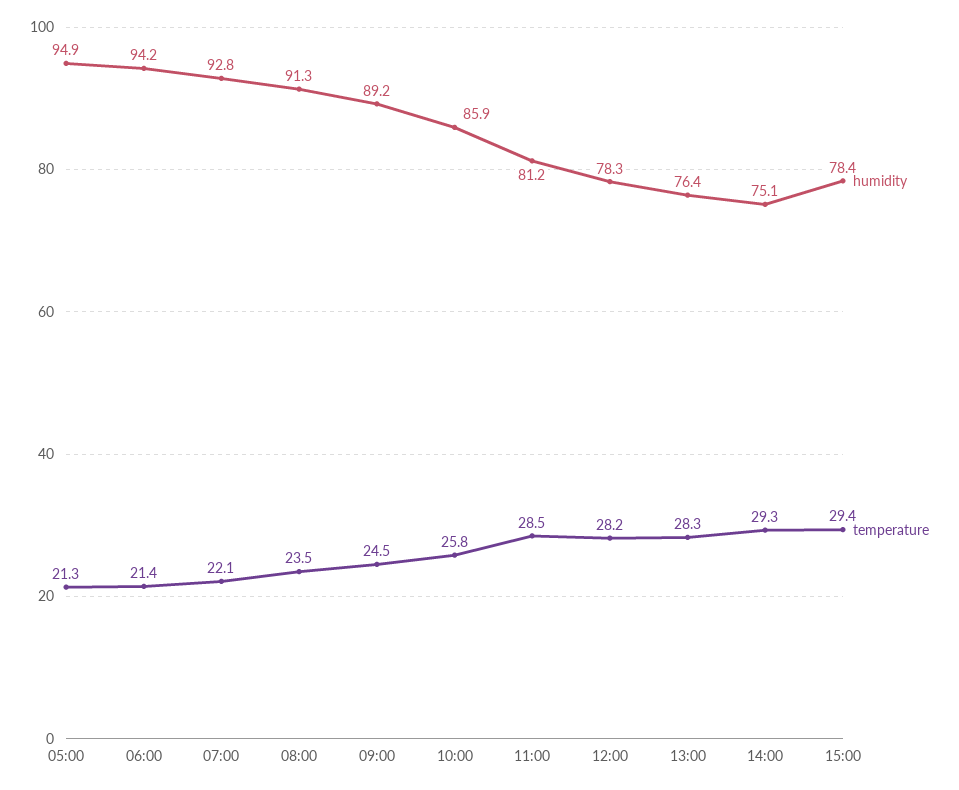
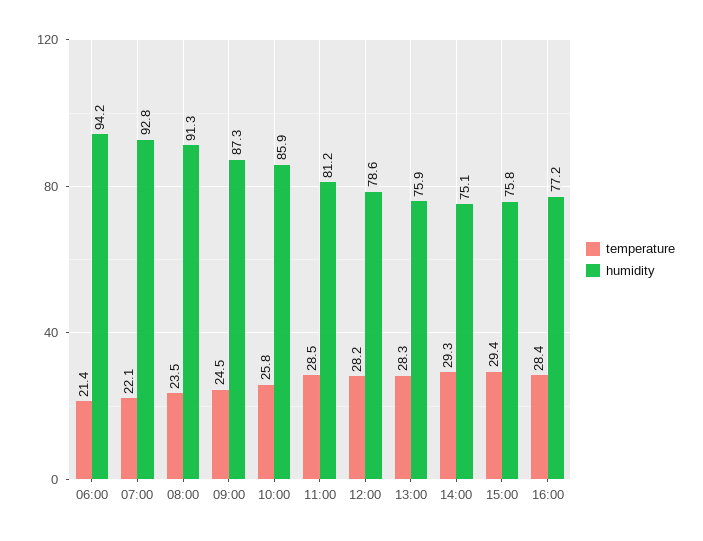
humidity, 05:00: 94.9 -> none
temperature, 05:00: 21.3 -> none
humidity, 09:00: 89.2 -> 87.3
humidity, 12:00: 78.3 -> 78.6
humidity, 13:00: 76.4 -> 75.9
humidity, 15:00: 78.4 -> 75.8
temperature, 16:00: none -> 28.4
humidity, 16:00: none -> 77.2

